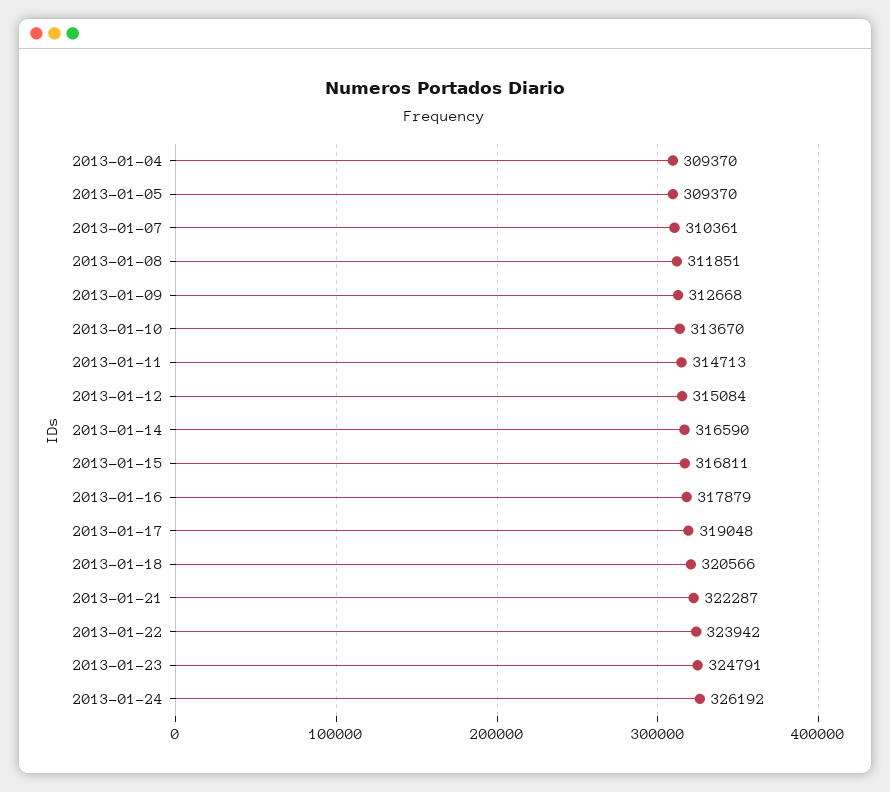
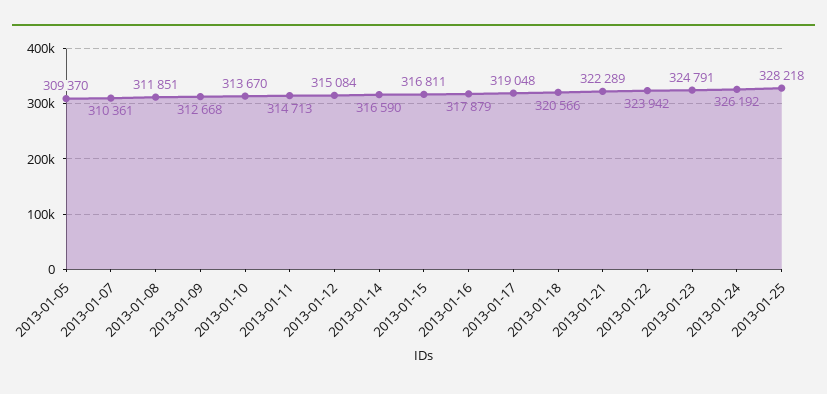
2013-01-04: 309370 -> none
2013-01-21: 322287 -> 322289
2013-01-25: none -> 328218

